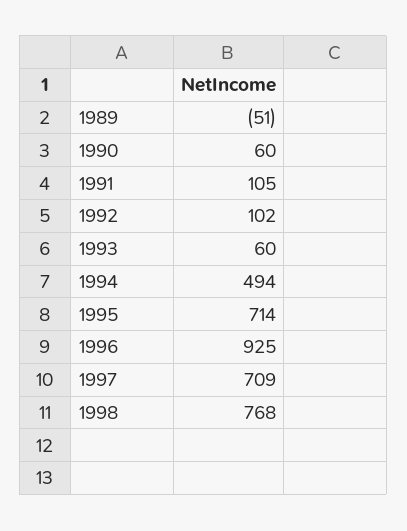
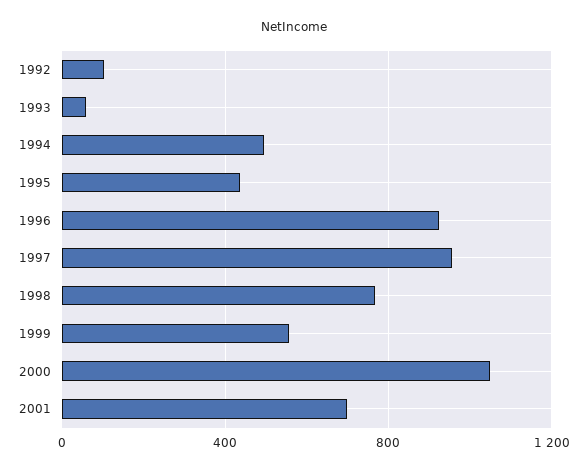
1989: -51 -> none
1990: 60 -> none
1991: 105 -> none
1995: 714 -> 450
1997: 709 -> 950
1999: none -> 550
2000: none -> 1050
2001: none -> 700

